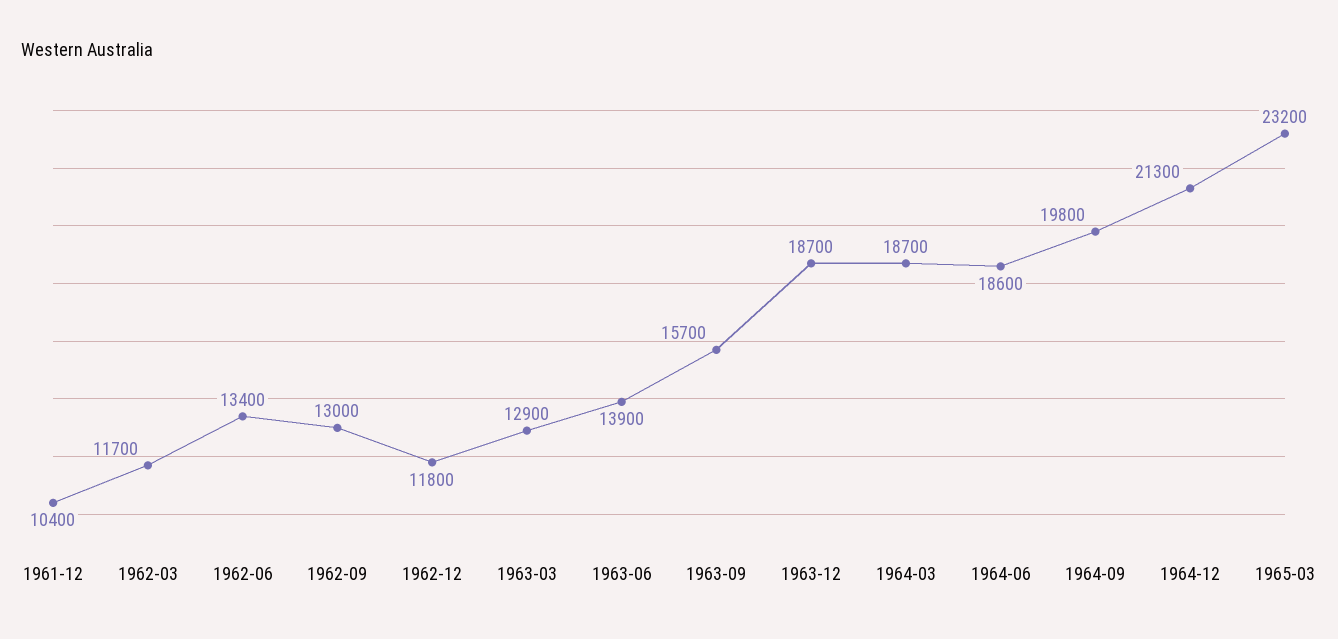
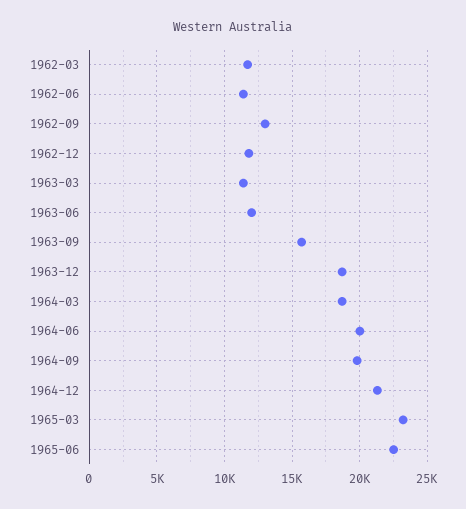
1961-12: 10400 -> none
1962-06: 13400 -> 11500
1963-03: 12900 -> 11500
1963-06: 13900 -> 12000
1964-06: 18600 -> 20000
1965-06: none -> 22500

